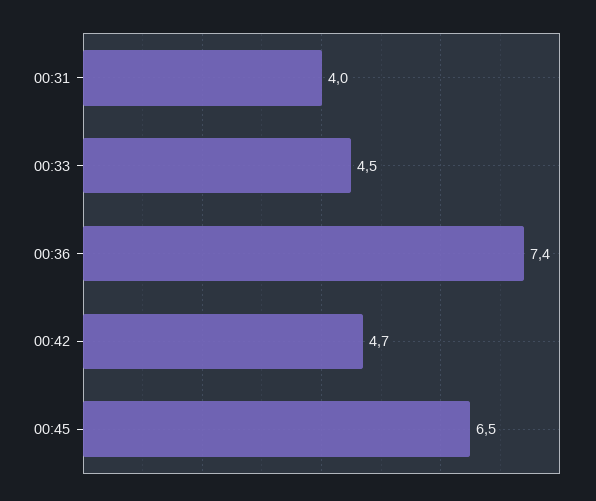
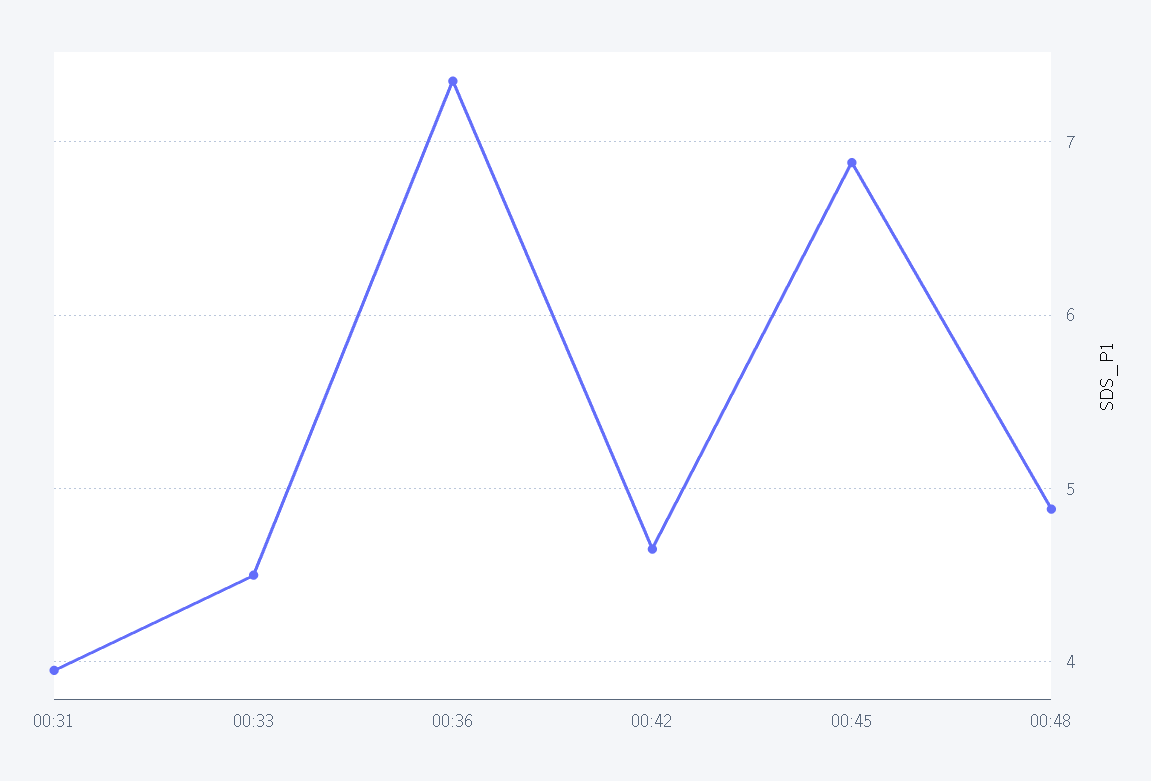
00:45: 6.5 -> 6.9
00:48: none -> 4.9

